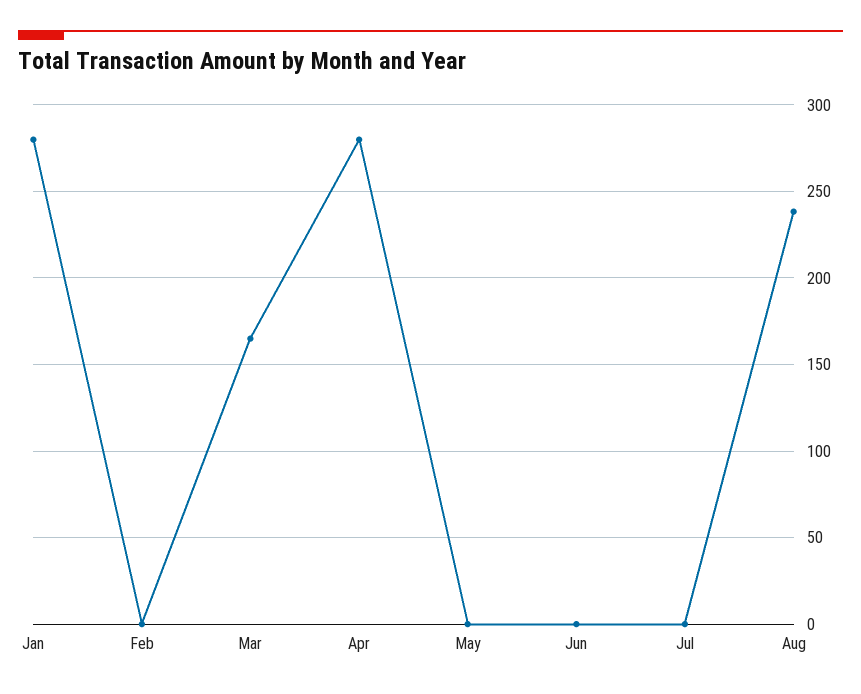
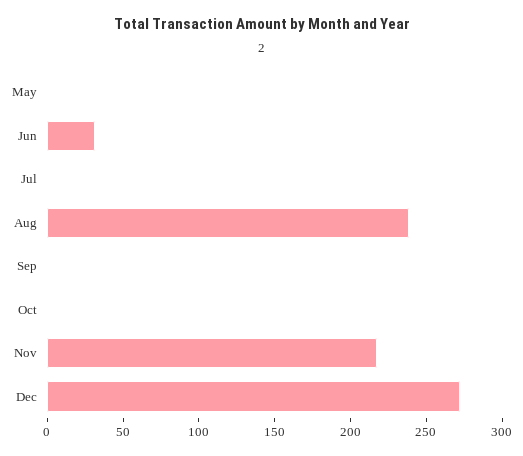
Jan: 280 -> none
Feb: 0 -> none
Mar: 165 -> none
Apr: 280 -> none
Jun: 0 -> 30
Sep: none -> 0
Oct: none -> 0
Nov: none -> 220
Dec: none -> 270

